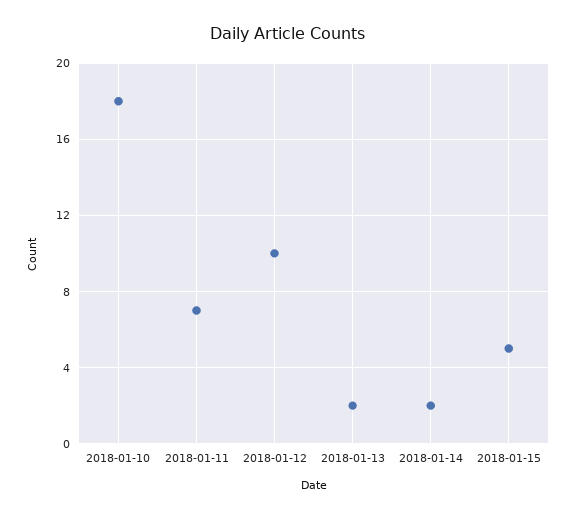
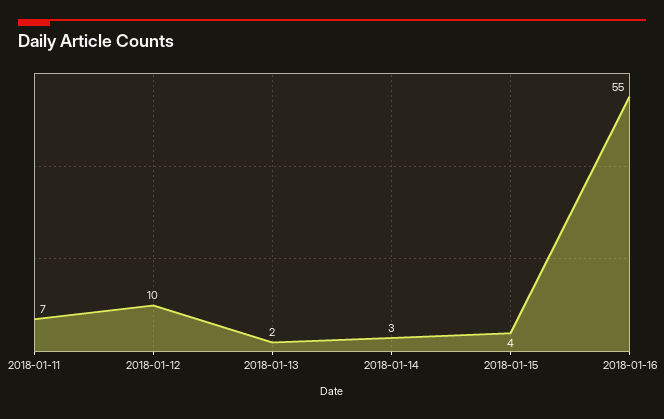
2018-01-10: 18 -> none
2018-01-14: 2 -> 3
2018-01-15: 5 -> 4
2018-01-16: none -> 55

